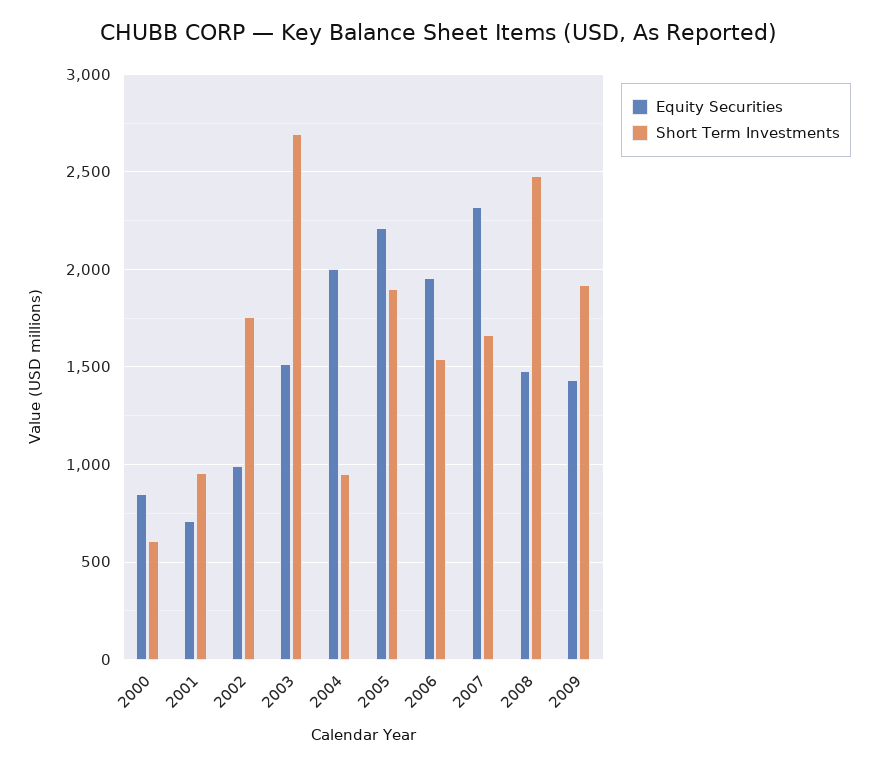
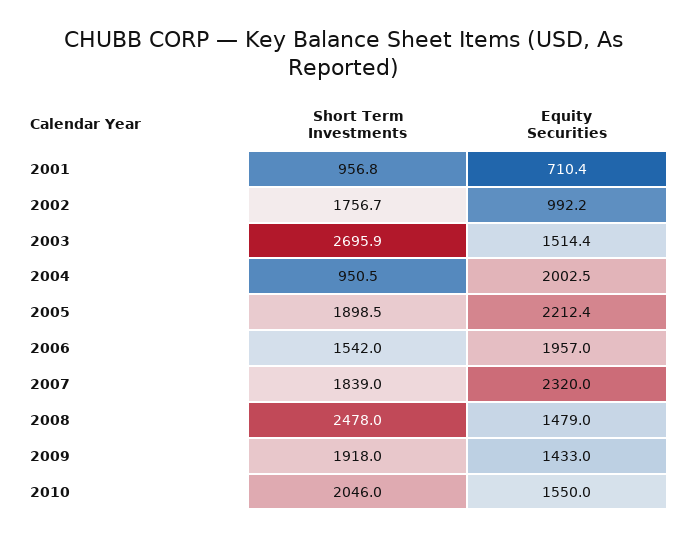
Equity Securities, 2000: 850 -> none
Short Term Investments, 2000: 600 -> none
Short Term Investments, 2007: 1650 -> 1839
Short Term Investments, 2010: none -> 2046
Equity Securities, 2010: none -> 1550

